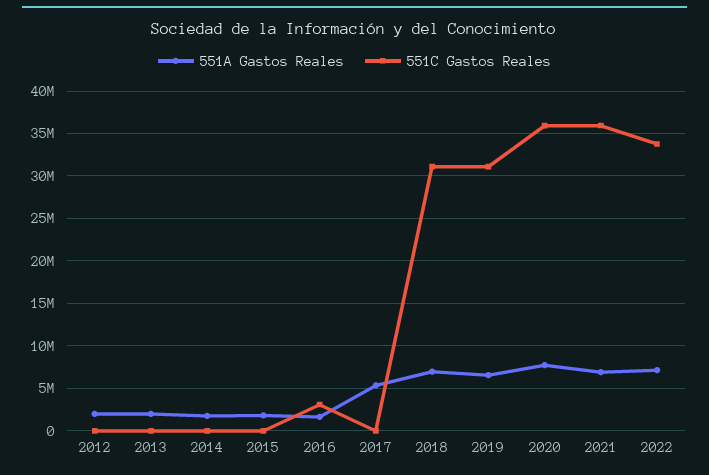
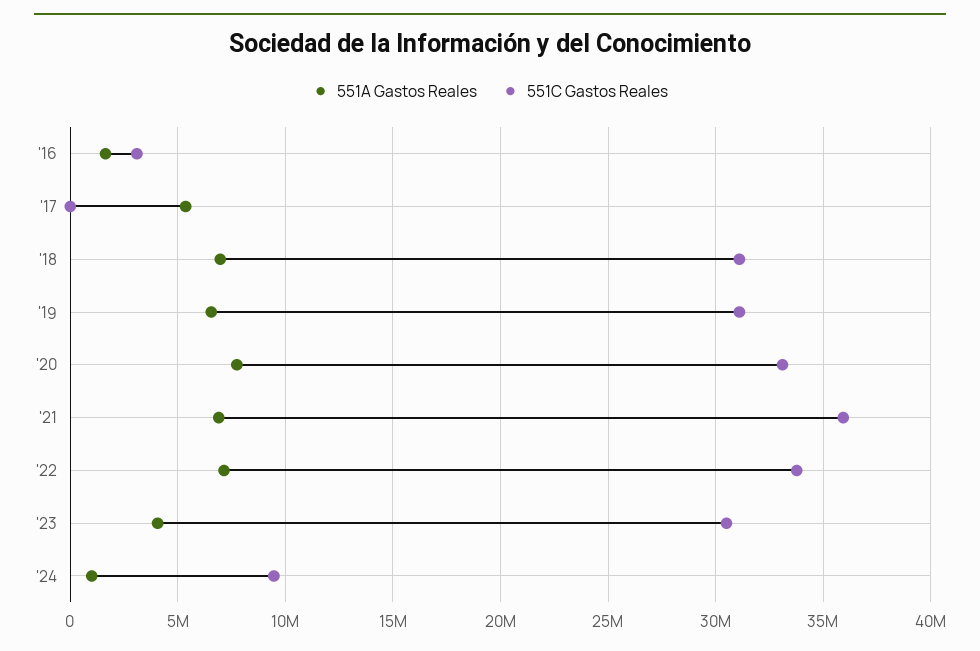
551A Gastos Reales, 2012: 2000000 -> none
551C Gastos Reales, 2012: 0 -> none
551A Gastos Reales, 2013: 2000000 -> none
551C Gastos Reales, 2013: 0 -> none
551A Gastos Reales, 2014: 2000000 -> none
551C Gastos Reales, 2014: 0 -> none
551A Gastos Reales, 2015: 2000000 -> none
551C Gastos Reales, 2015: 0 -> none
551C Gastos Reales, 2020: 36000000 -> 33000000
551A Gastos Reales, '23: none -> 4000000
551C Gastos Reales, '23: none -> 30500000
551A Gastos Reales, '24: none -> 1000000
551C Gastos Reales, '24: none -> 9500000

